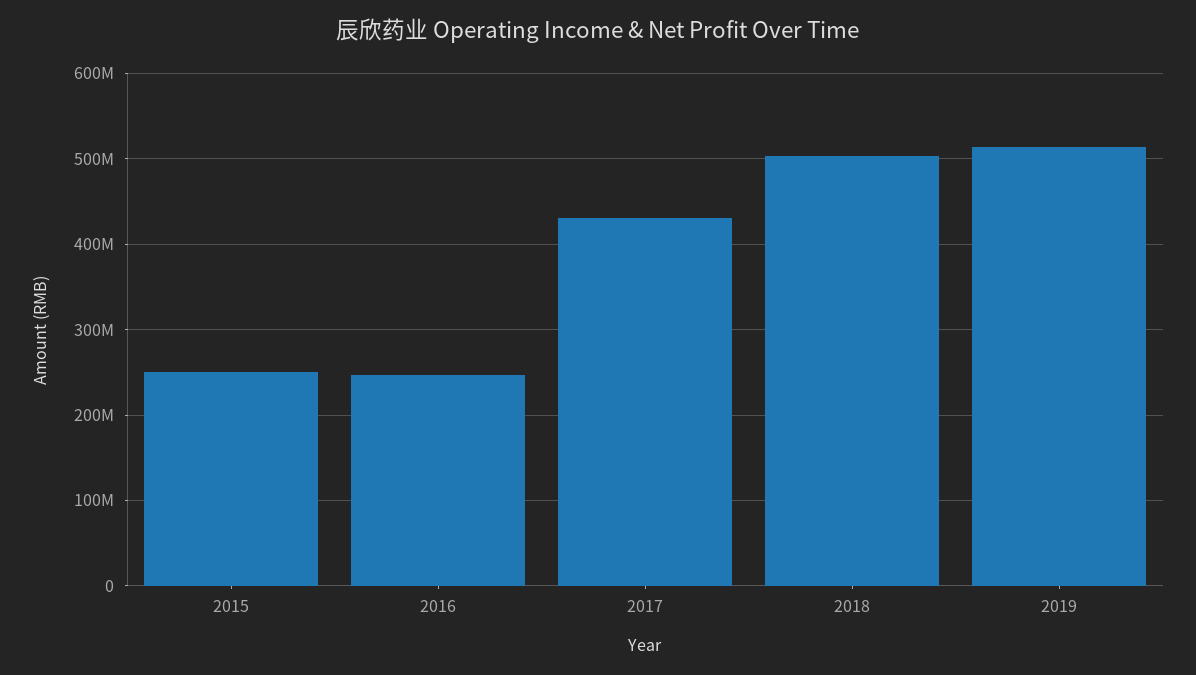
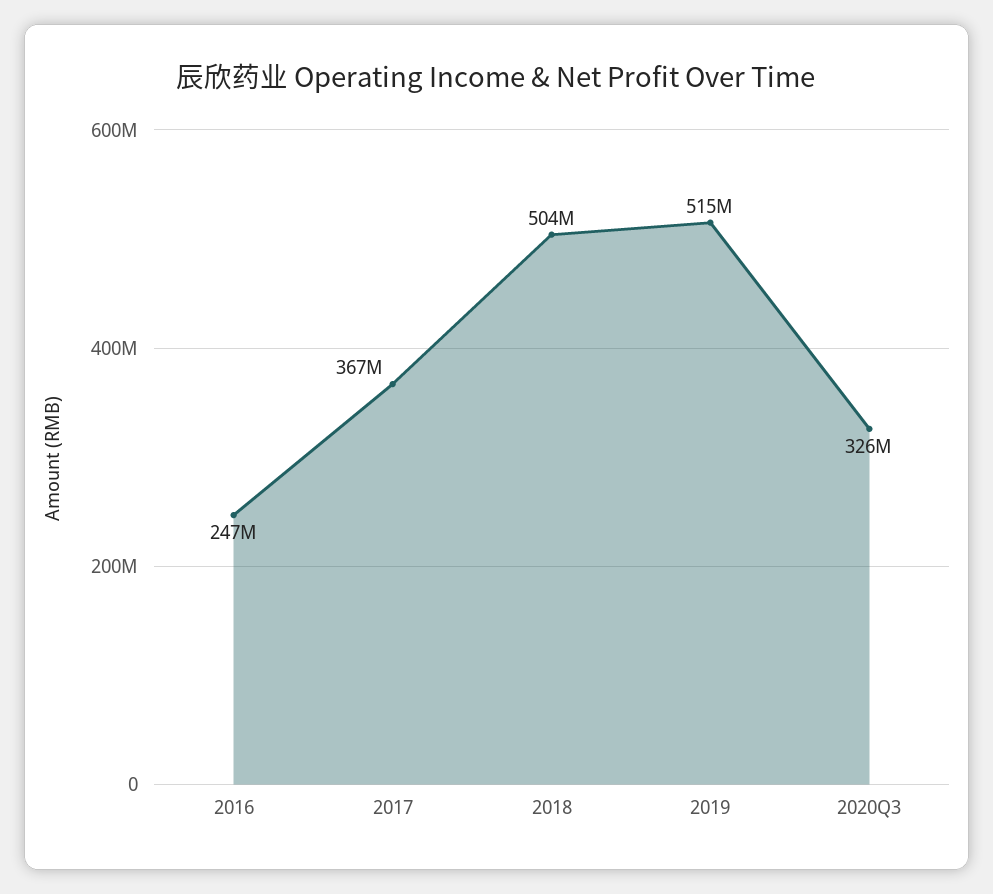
2015: 250000000 -> none
2017: 430000000 -> 367000000
2020Q3: none -> 326000000

